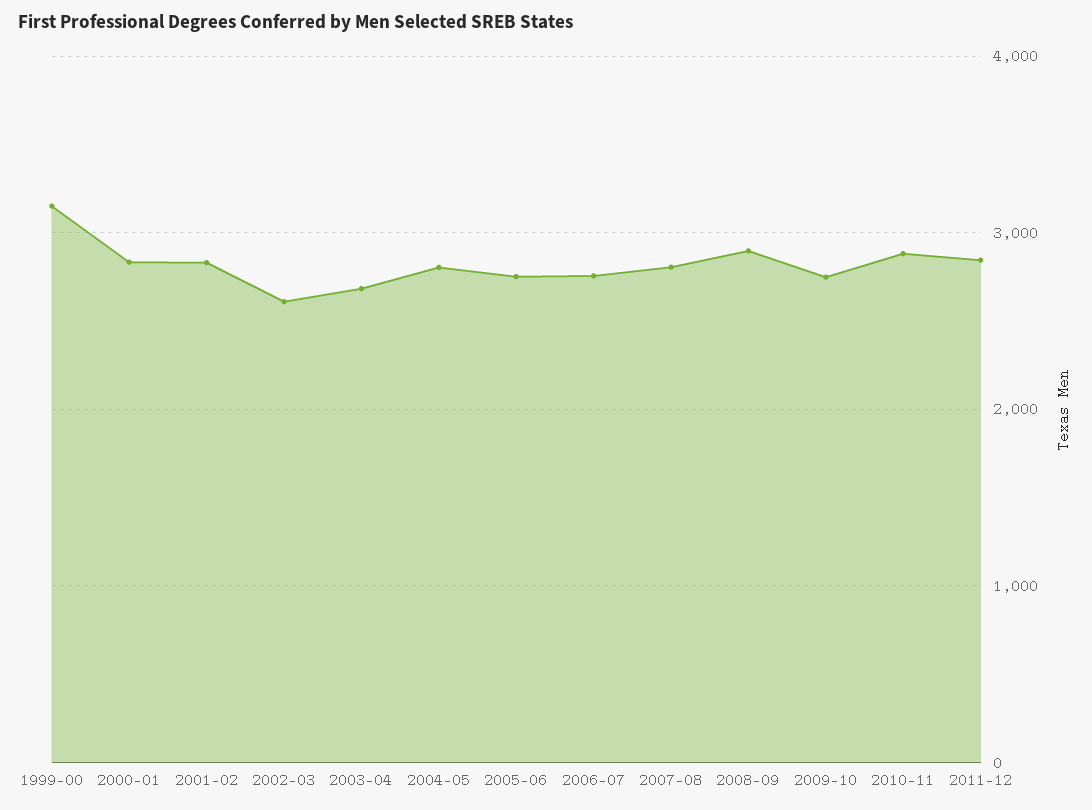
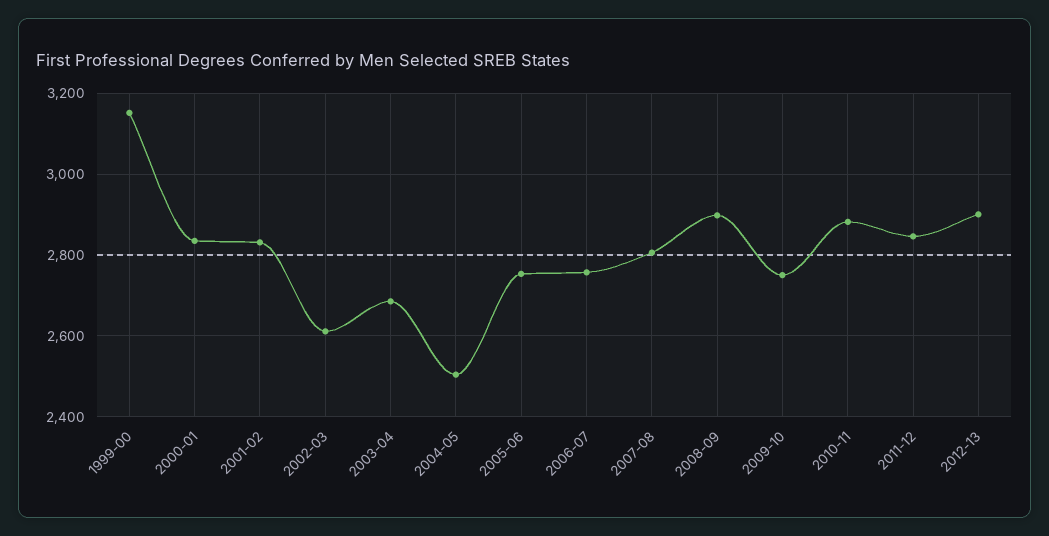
2004-05: 2800 -> 2500
2012-13: none -> 2900

